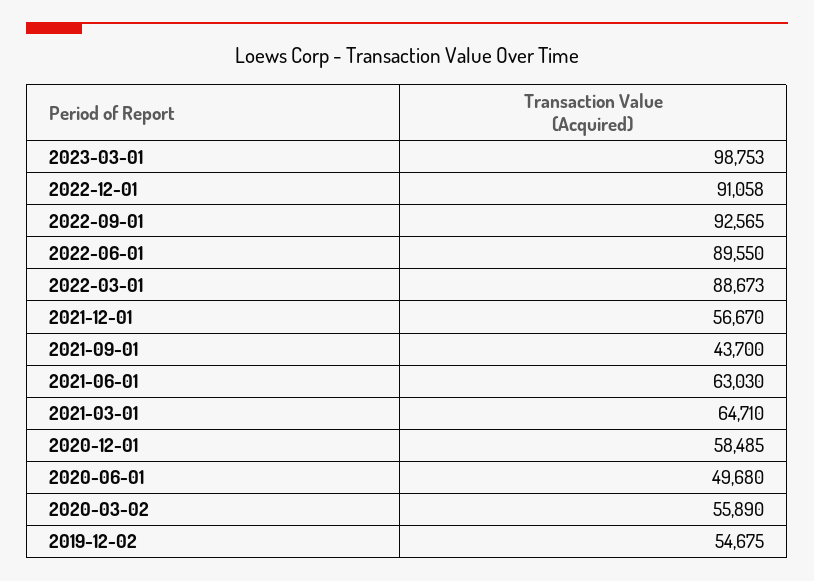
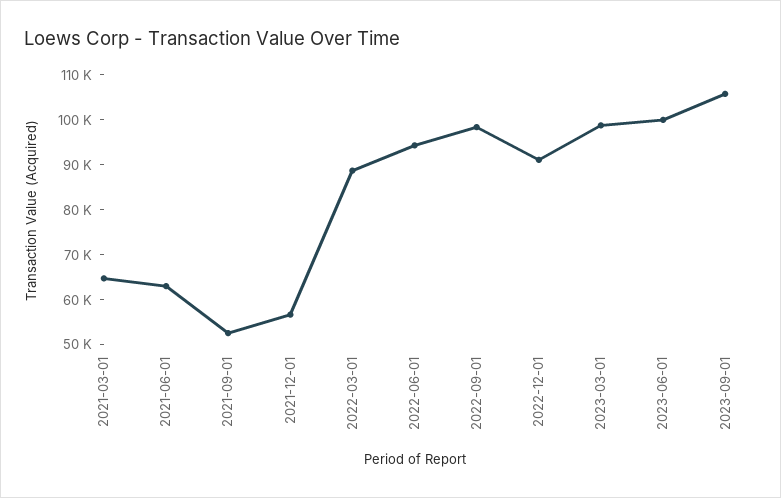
2022-09-01: 92565 -> 98000
2022-06-01: 89550 -> 94000
2021-09-01: 43700 -> 52000
2020-12-01: 58485 -> none
2020-06-01: 49680 -> none
2020-03-02: 55890 -> none
2019-12-02: 54675 -> none
2023-06-01: none -> 100000
2023-09-01: none -> 106000

